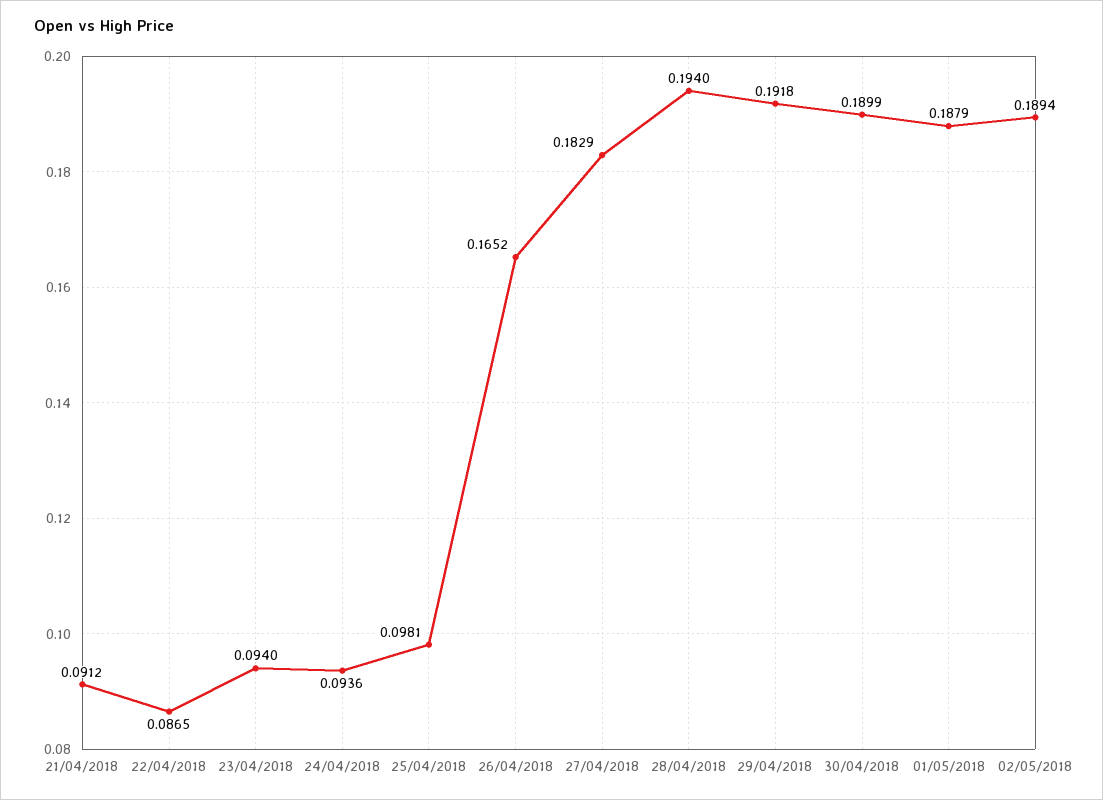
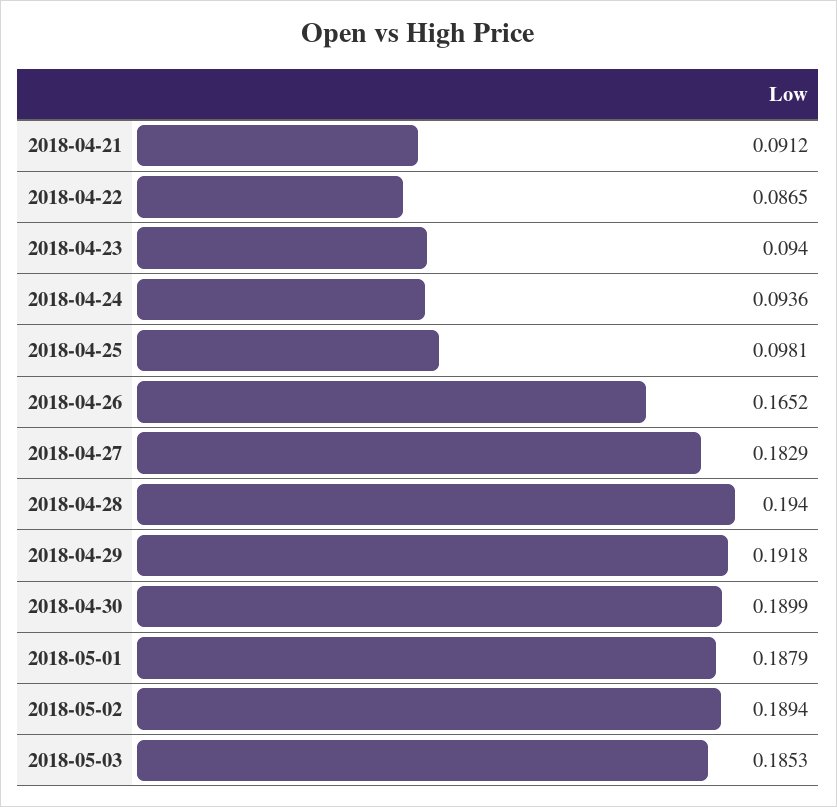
2018-05-03: none -> 0.1853

